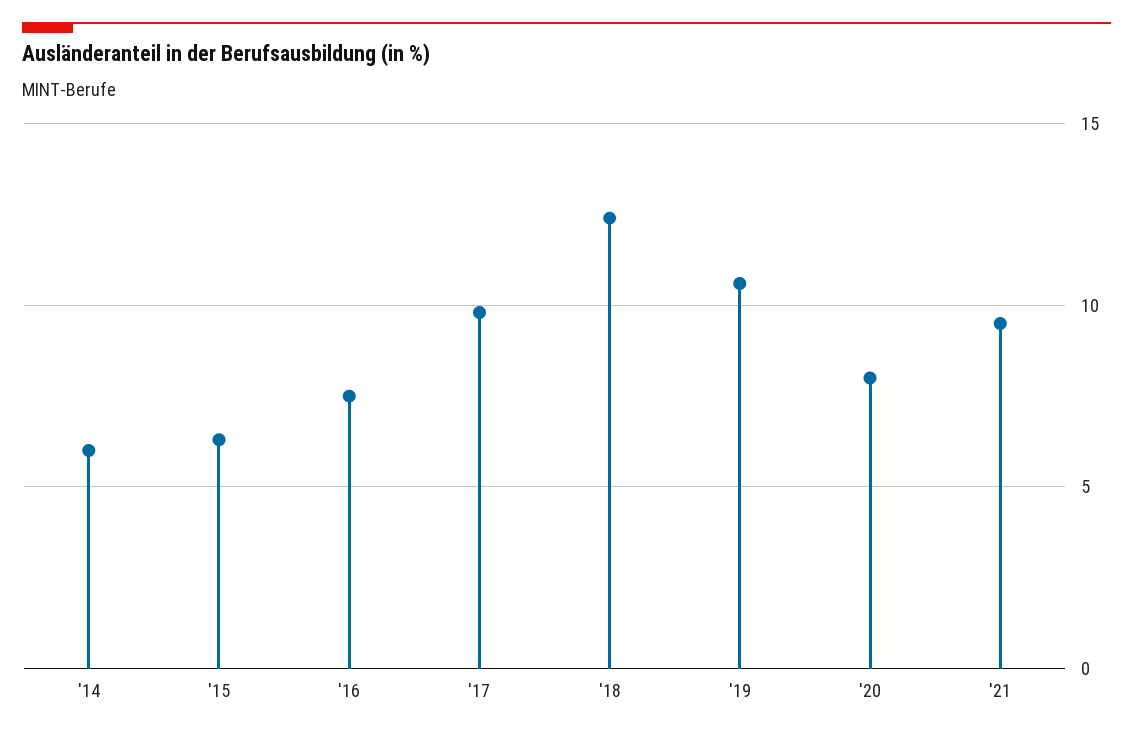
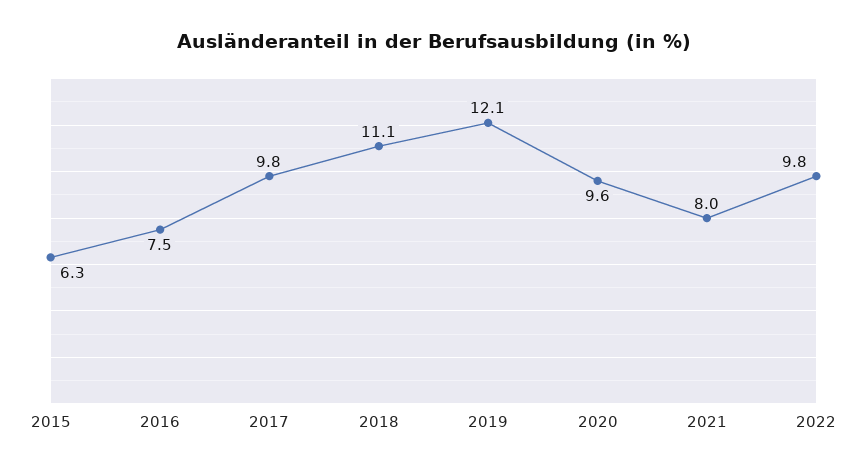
'14: 6 -> none
'18: 12.5 -> 11.1
'19: 10.5 -> 12.1
'20: 8 -> 9.6
'21: 9.5 -> 8
2022: none -> 9.8

